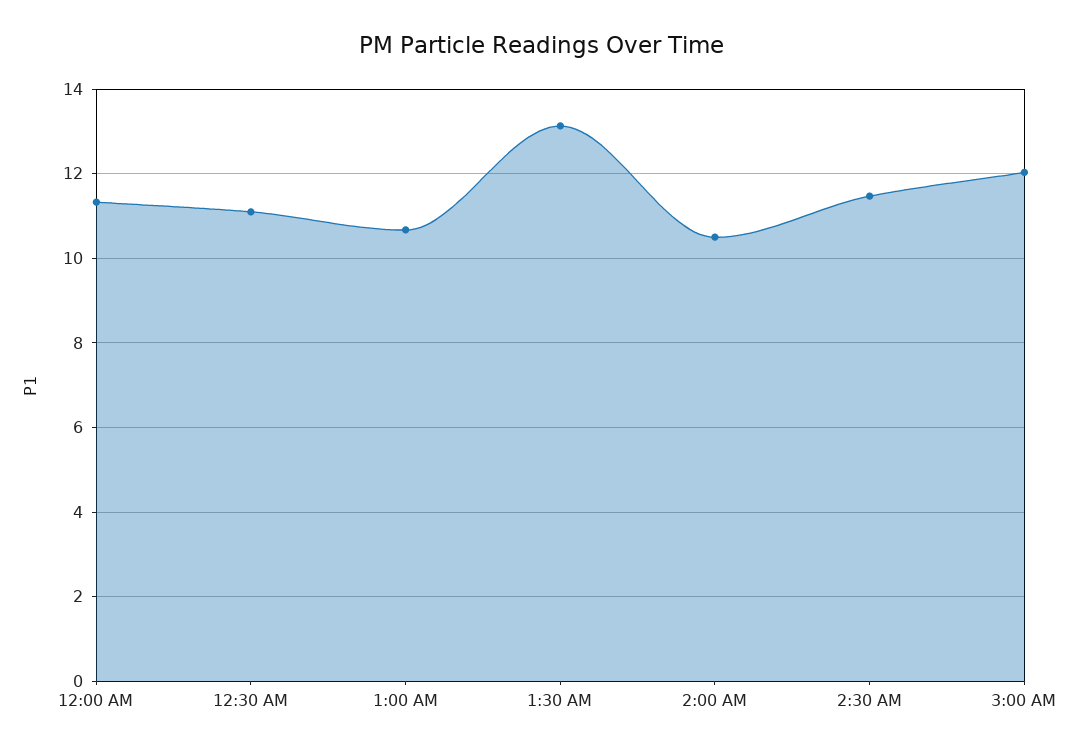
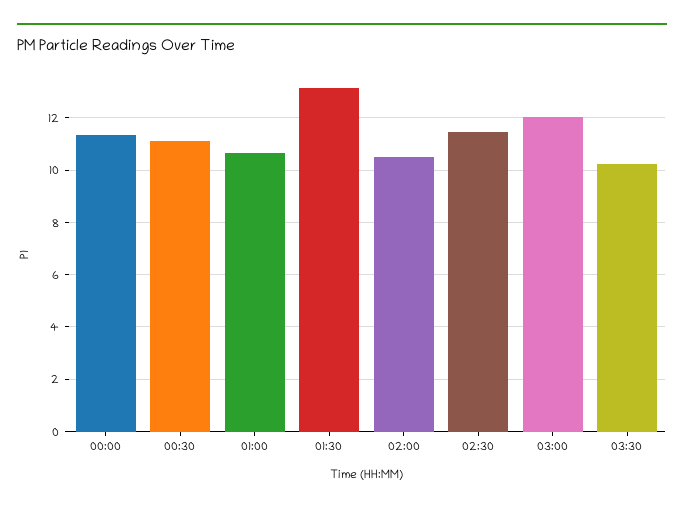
03:30: none -> 10.25

